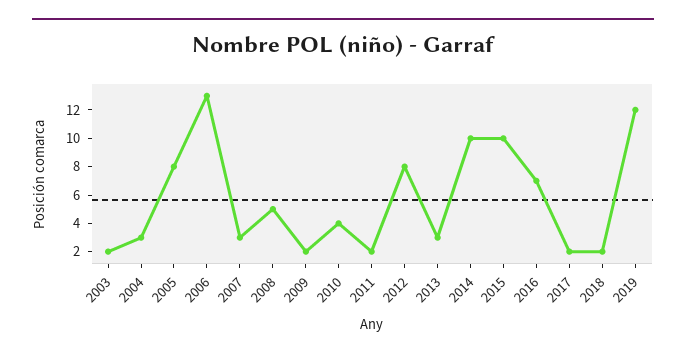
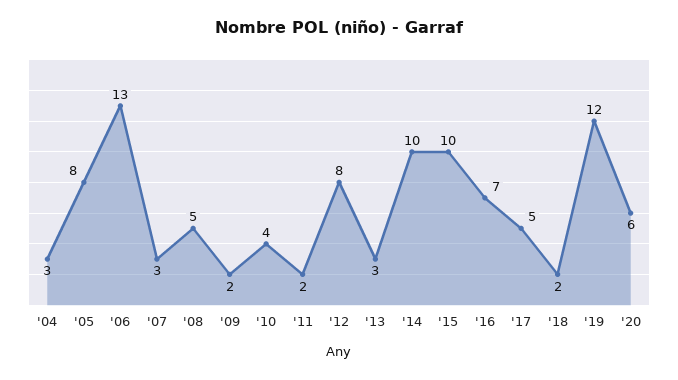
2003: 2 -> none
2017: 2 -> 5
'20: none -> 6

